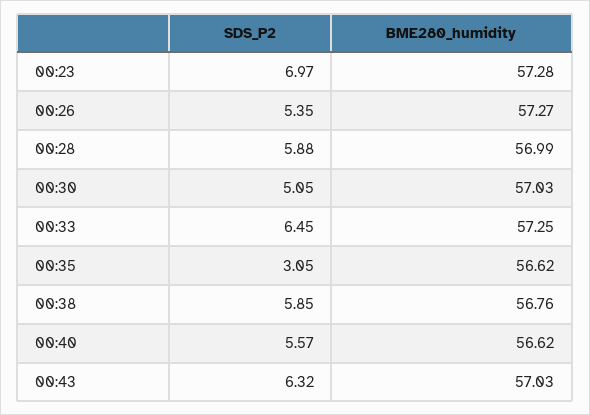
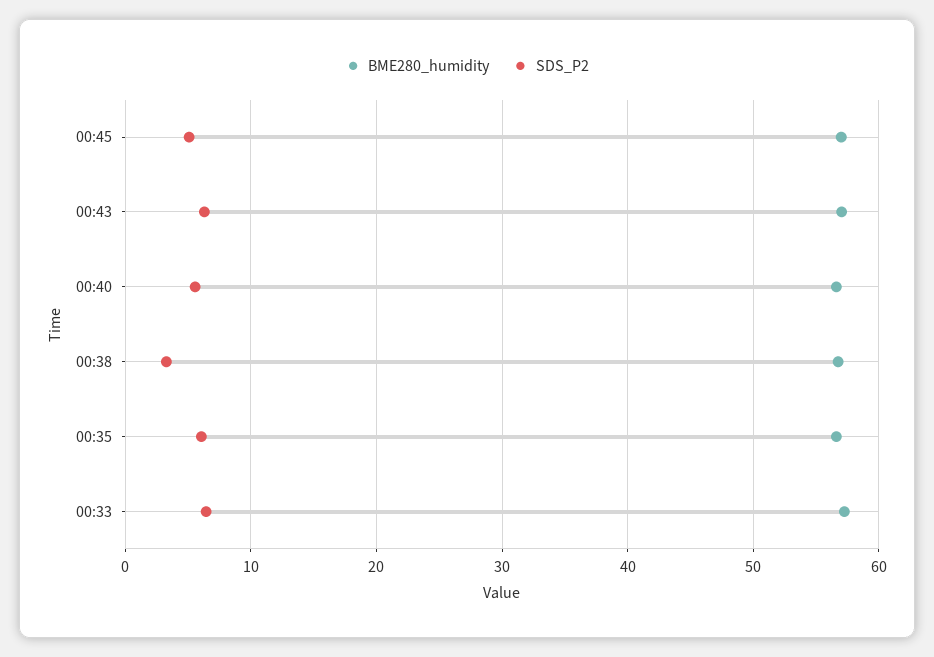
SDS_P2, 00:23: 6.97 -> none
BME280_humidity, 00:23: 57.28 -> none
SDS_P2, 00:26: 5.35 -> none
BME280_humidity, 00:26: 57.27 -> none
SDS_P2, 00:28: 5.88 -> none
BME280_humidity, 00:28: 56.99 -> none
SDS_P2, 00:30: 5.05 -> none
BME280_humidity, 00:30: 57.03 -> none
SDS_P2, 00:35: 3.05 -> 6
SDS_P2, 00:38: 5.85 -> 3
BME280_humidity, 00:45: none -> 57
SDS_P2, 00:45: none -> 5

